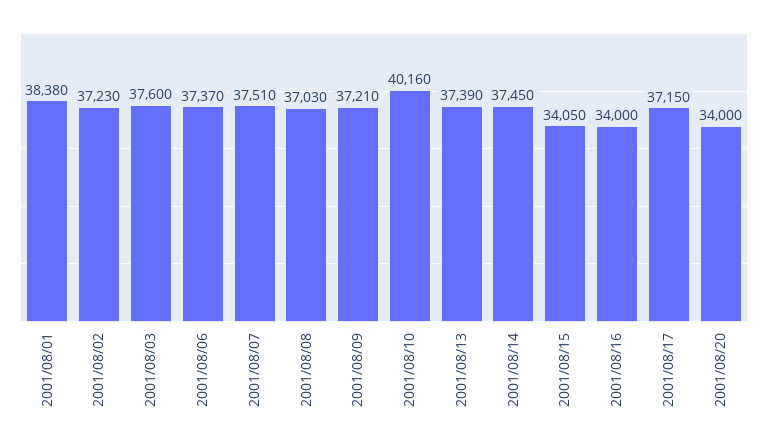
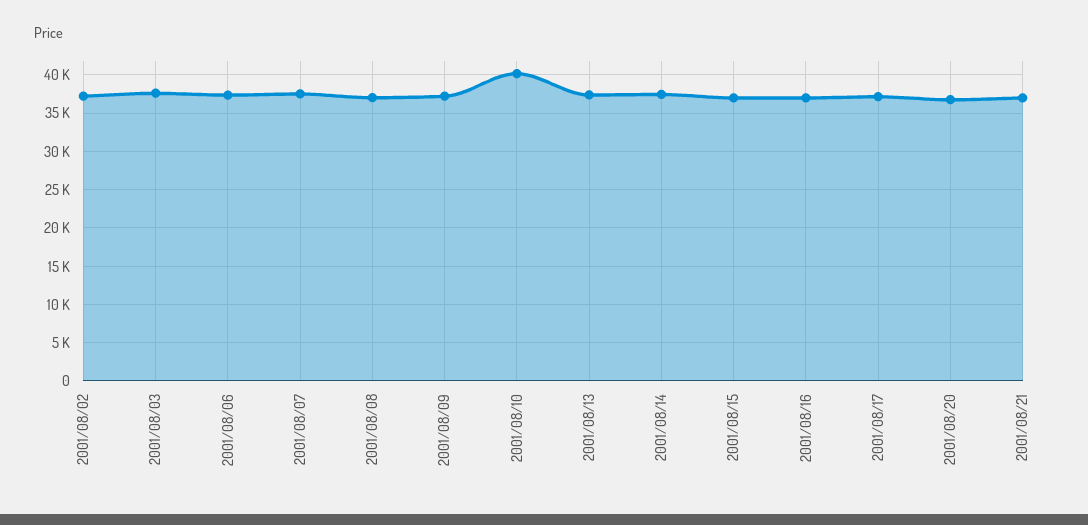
2001/08/01: 38380 -> none
2001/08/15: 34050 -> 37000
2001/08/16: 34000 -> 37000
2001/08/20: 34000 -> 37000
2001/08/21: none -> 37000

